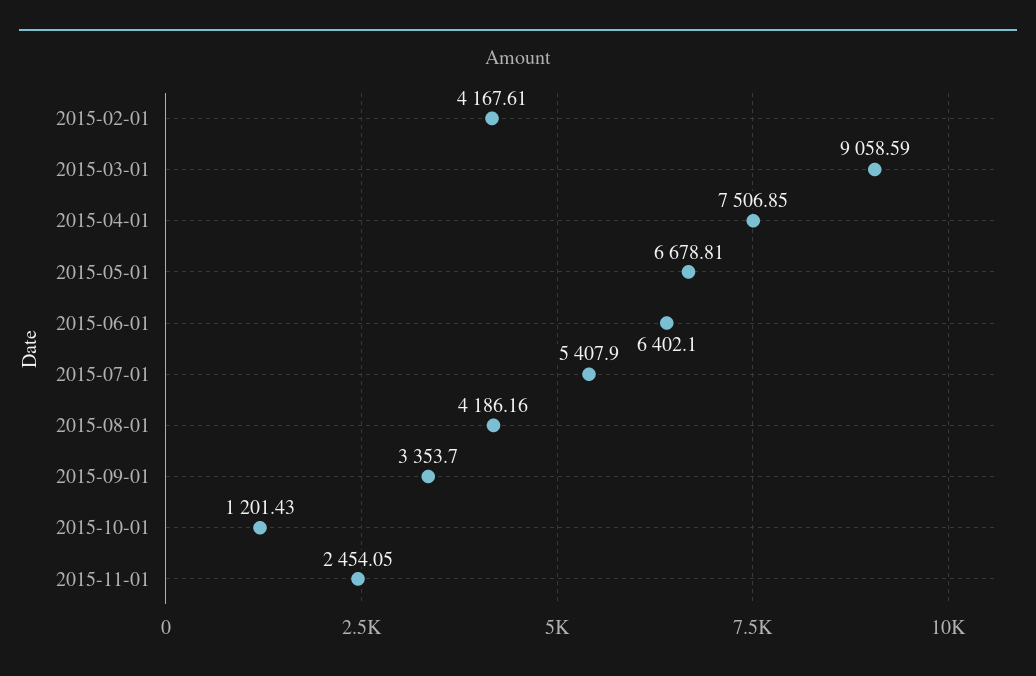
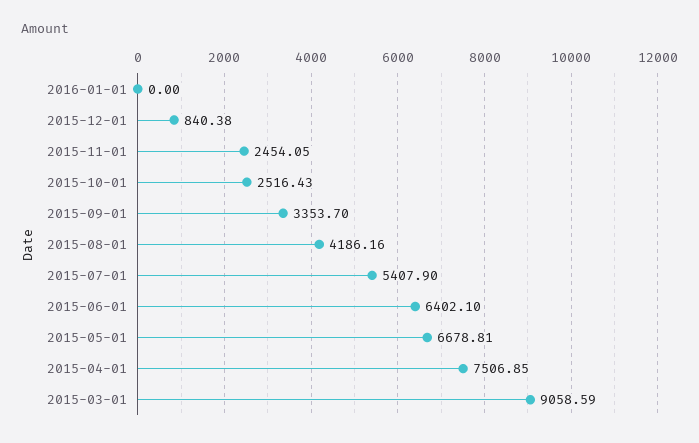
2015-02-01: 4167.61 -> none
2015-10-01: 1201.43 -> 2516.43
2016-01-01: none -> 0
2015-12-01: none -> 840.38

